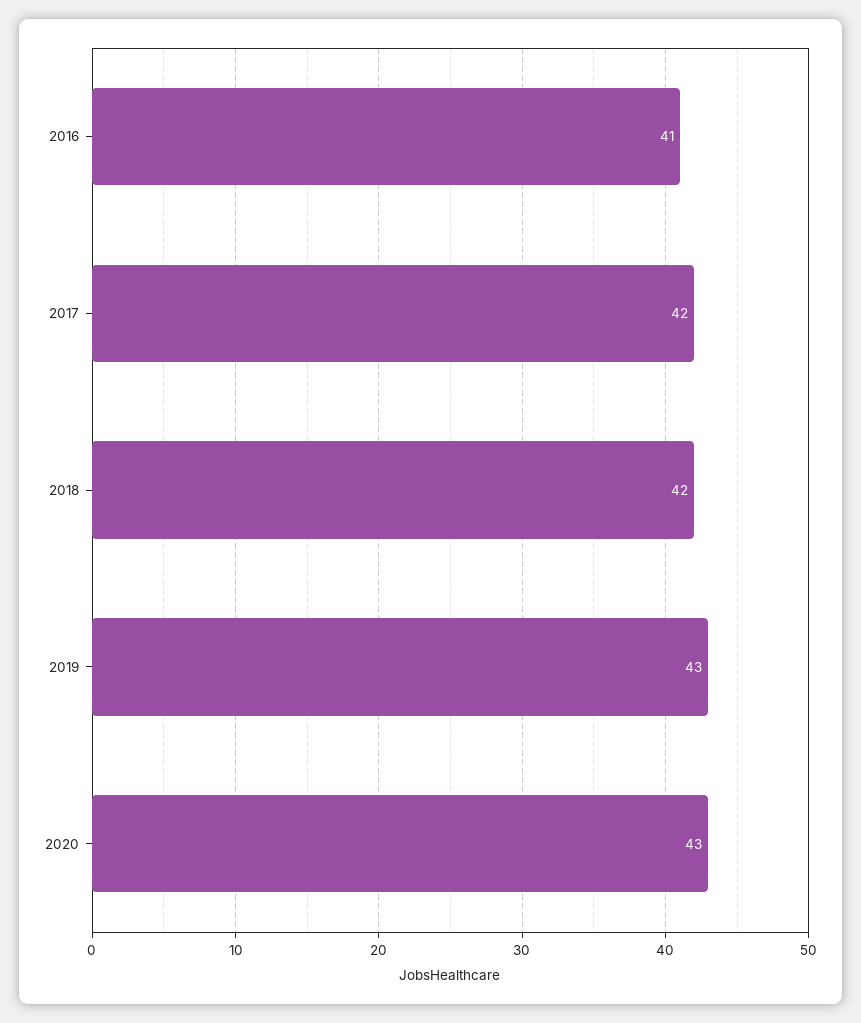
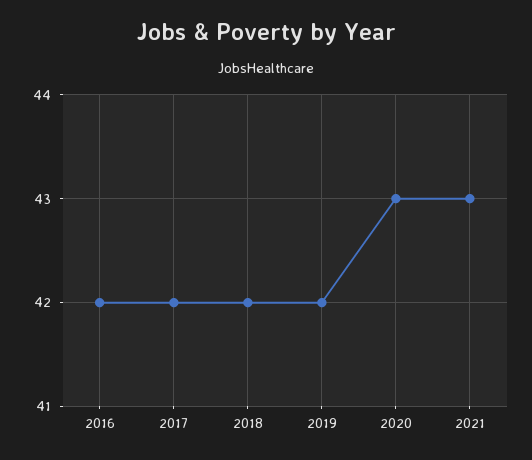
2016: 41 -> 42
2019: 43 -> 42
2021: none -> 43

